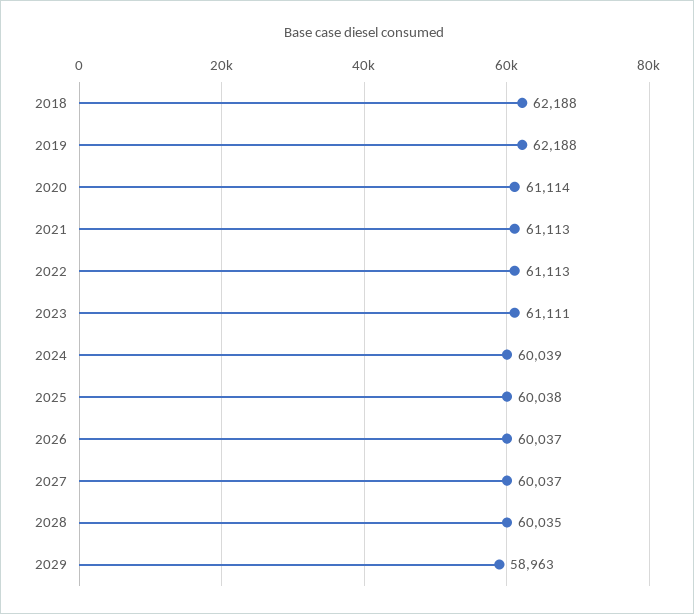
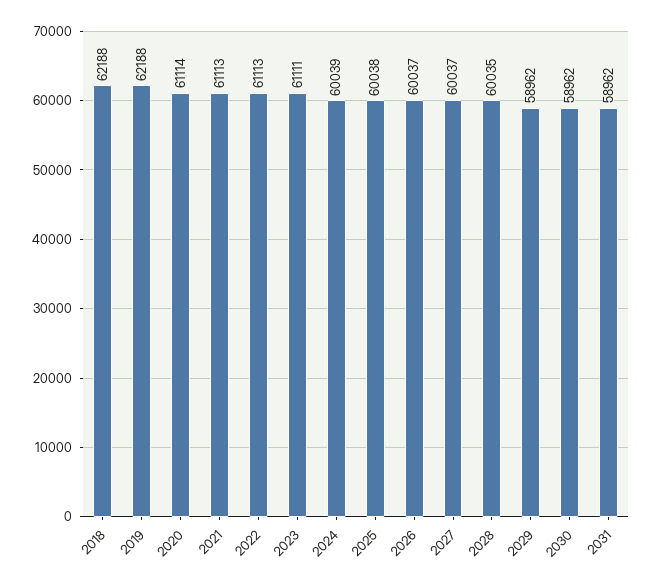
2029: 58963 -> 58962
2030: none -> 58962
2031: none -> 58962

